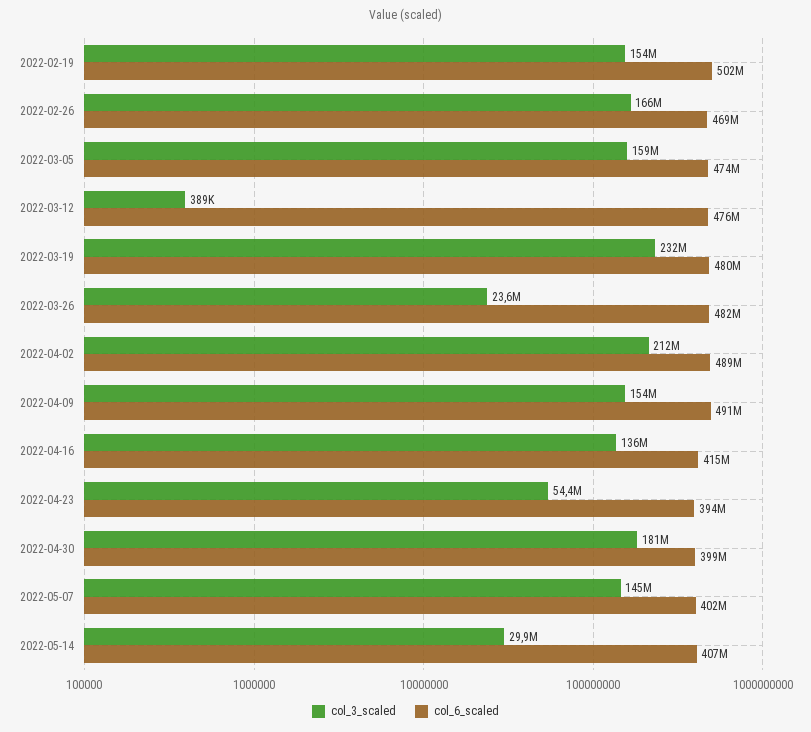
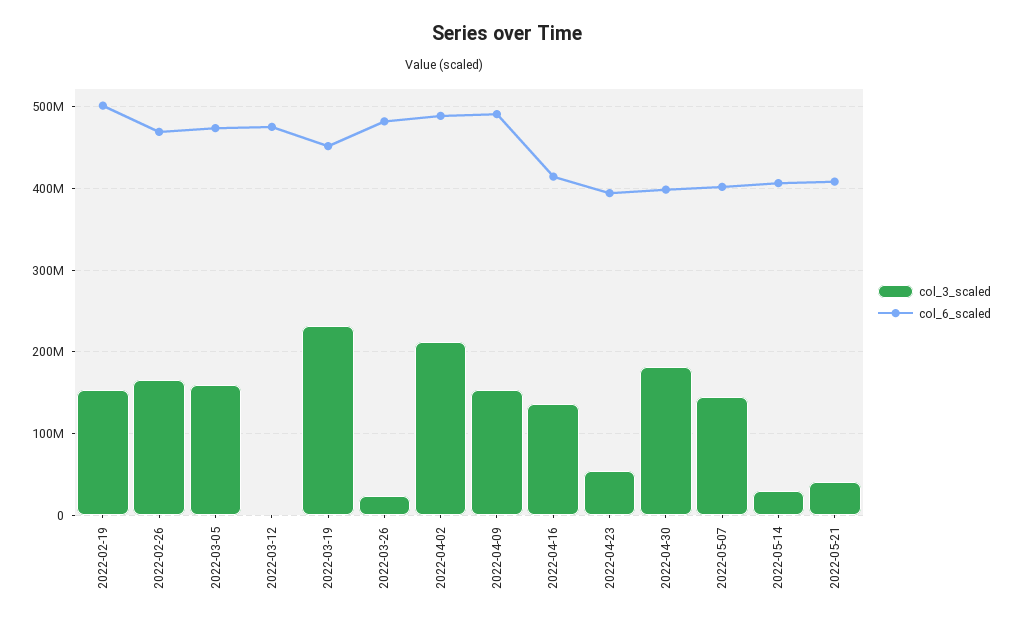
col_6_scaled, 2022-03-19: 480000000 -> 450000000
col_3_scaled, 2022-05-21: none -> 40000000
col_6_scaled, 2022-05-21: none -> 410000000

